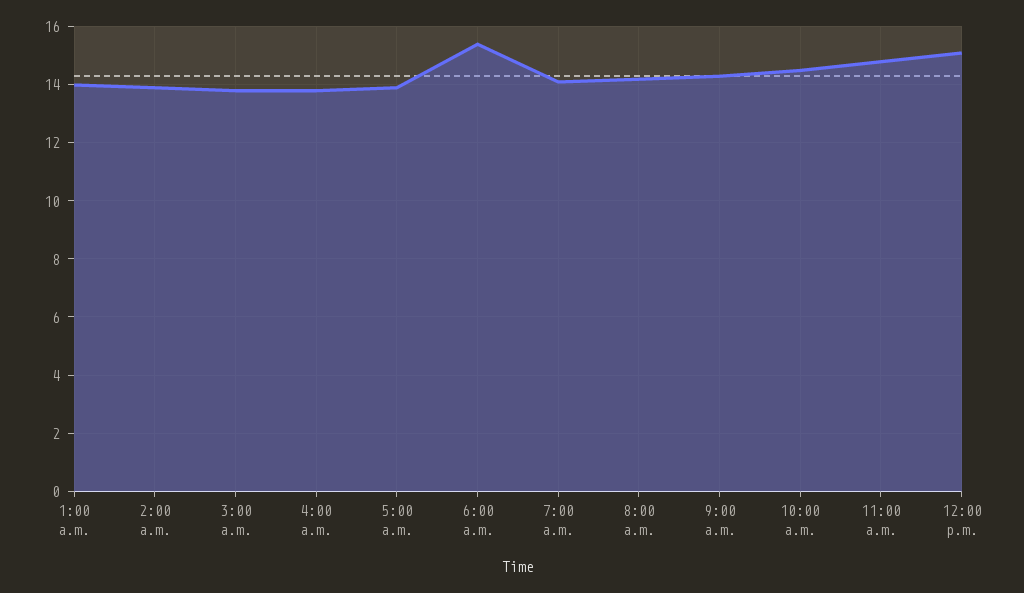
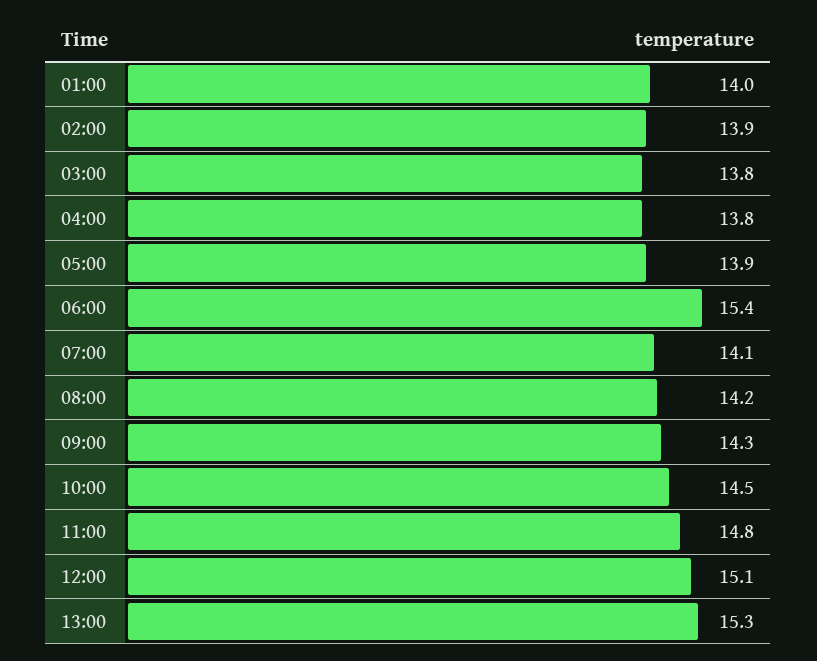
13:00: none -> 15.3

